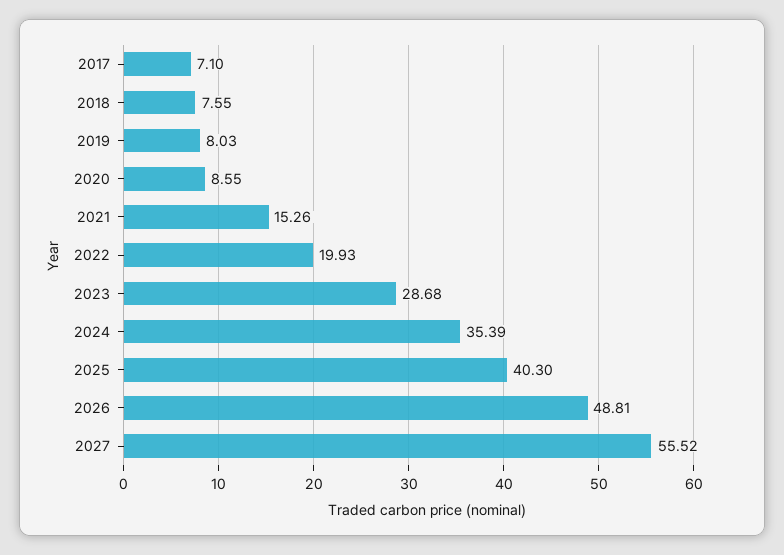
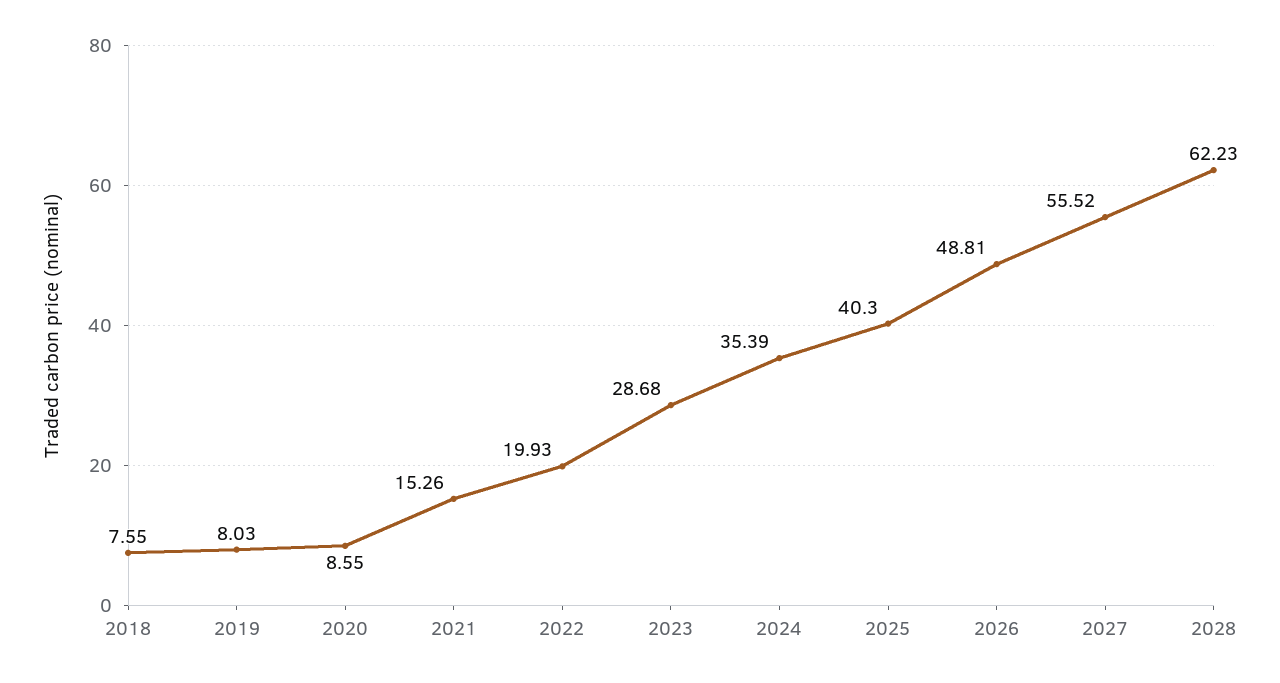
2017: 7.1 -> none
2028: none -> 62.23

